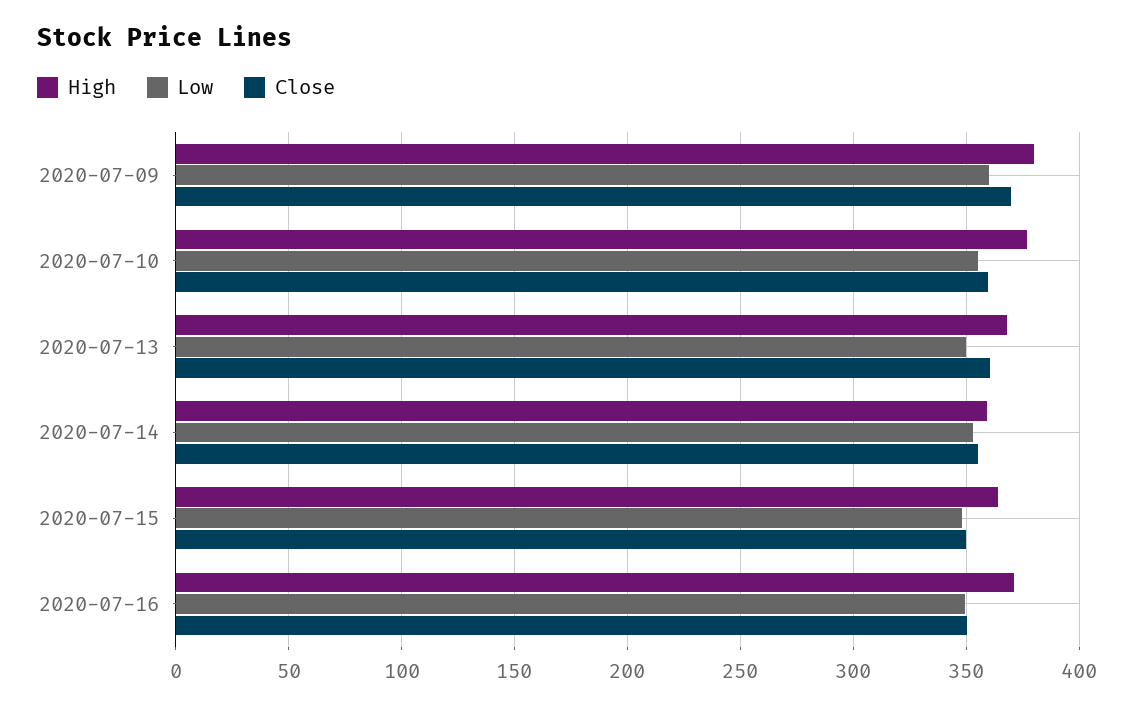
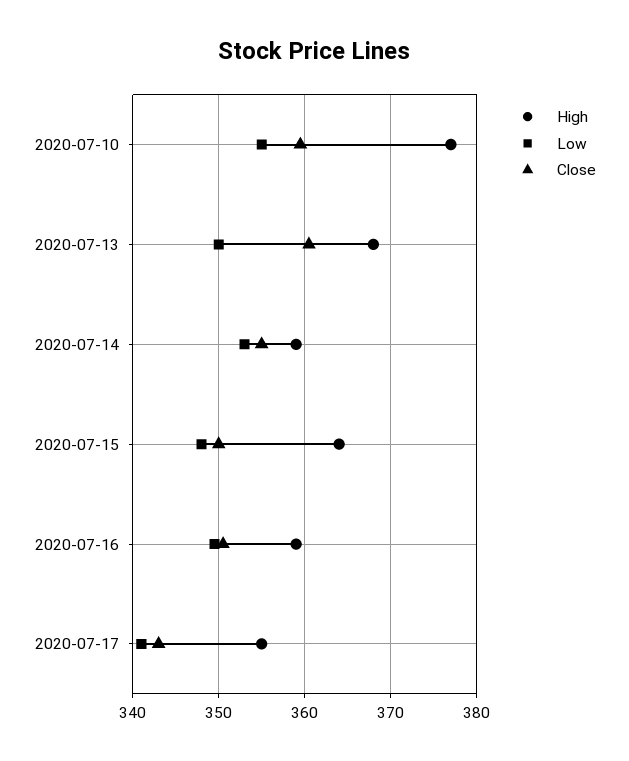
High, 2020-07-09: 380 -> none
Low, 2020-07-09: 360 -> none
Close, 2020-07-09: 370 -> none
High, 2020-07-16: 370 -> 359
High, 2020-07-17: none -> 355
Low, 2020-07-17: none -> 341
Close, 2020-07-17: none -> 343

